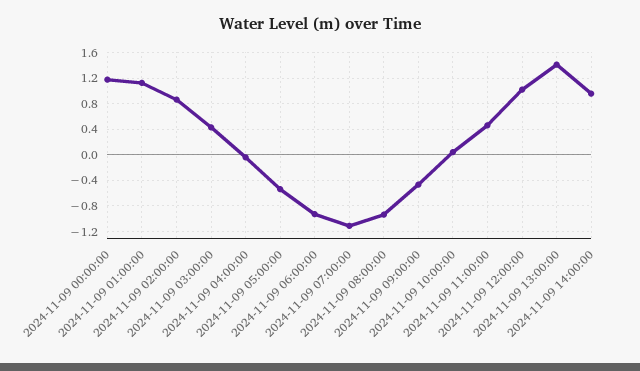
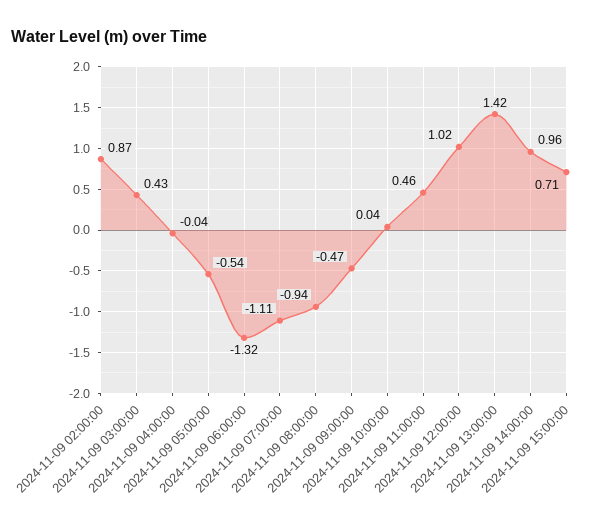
2024-11-09 00:00:00: 1.2 -> none
2024-11-09 01:00:00: 1.1 -> none
2024-11-09 06:00:00: -0.9 -> -1.32
2024-11-09 15:00:00: none -> 0.71

